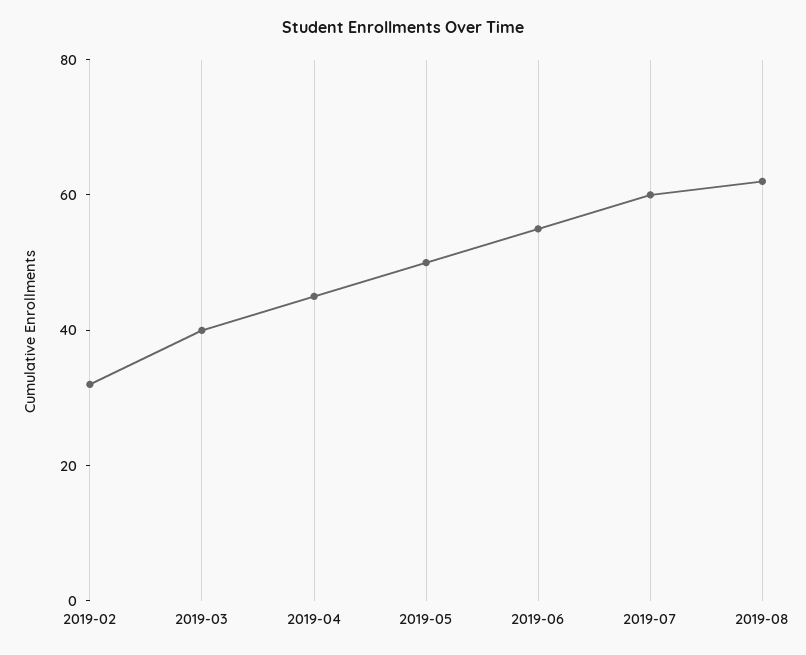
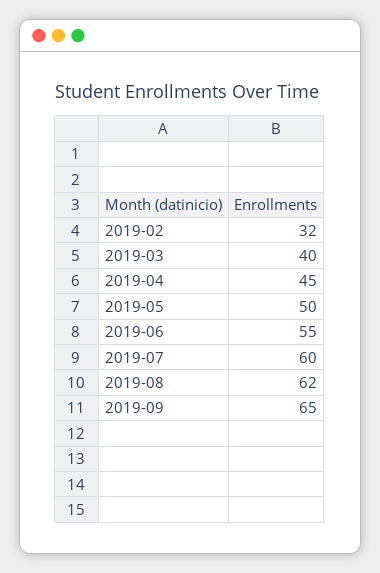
2019-09: none -> 65

